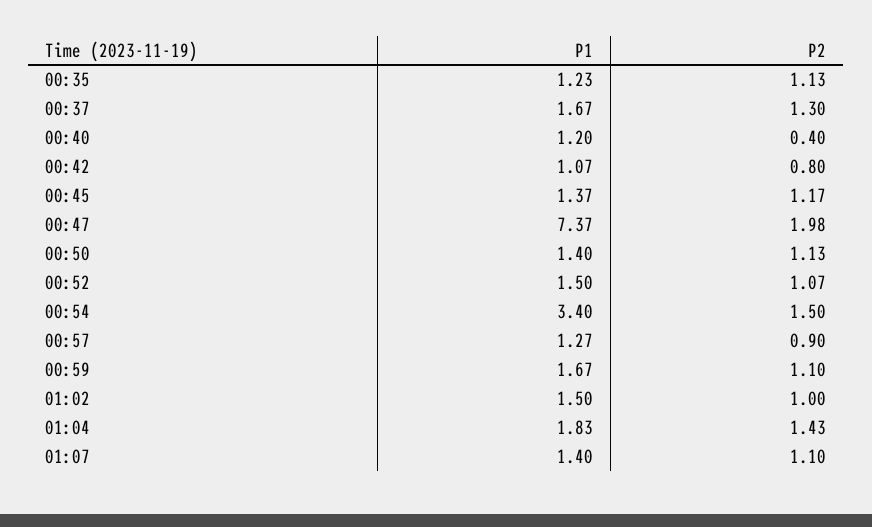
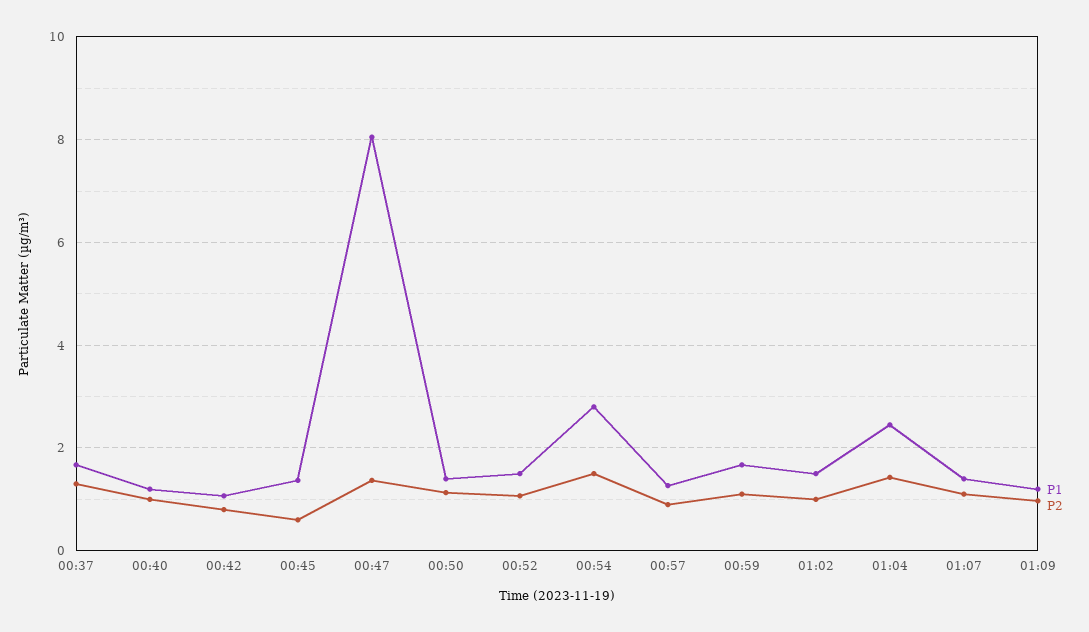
P1, 00:35: 1.23 -> none
P2, 00:35: 1.13 -> none
P2, 00:40: 0.4 -> 1
P2, 00:45: 1.17 -> 0.6
P1, 00:47: 7.37 -> 8
P2, 00:47: 1.98 -> 1.4
P1, 00:54: 3.4 -> 2.8
P1, 01:04: 1.83 -> 2.4
P1, 01:09: none -> 1.2
P2, 01:09: none -> 1

